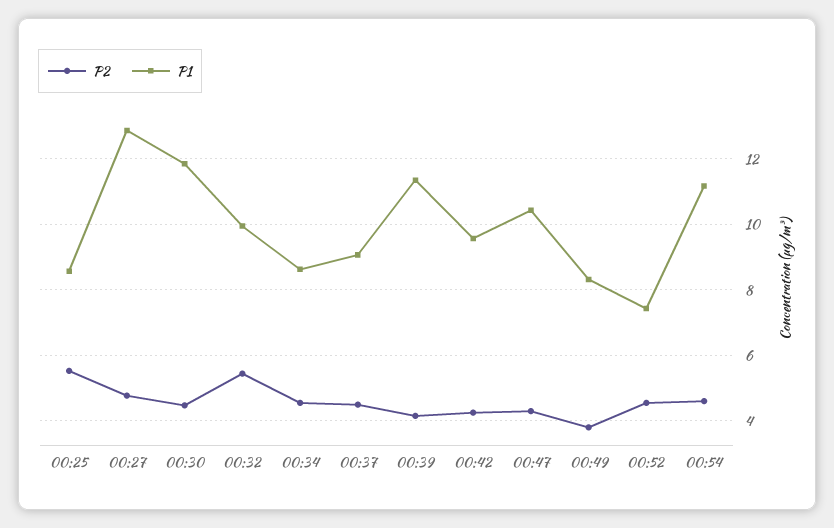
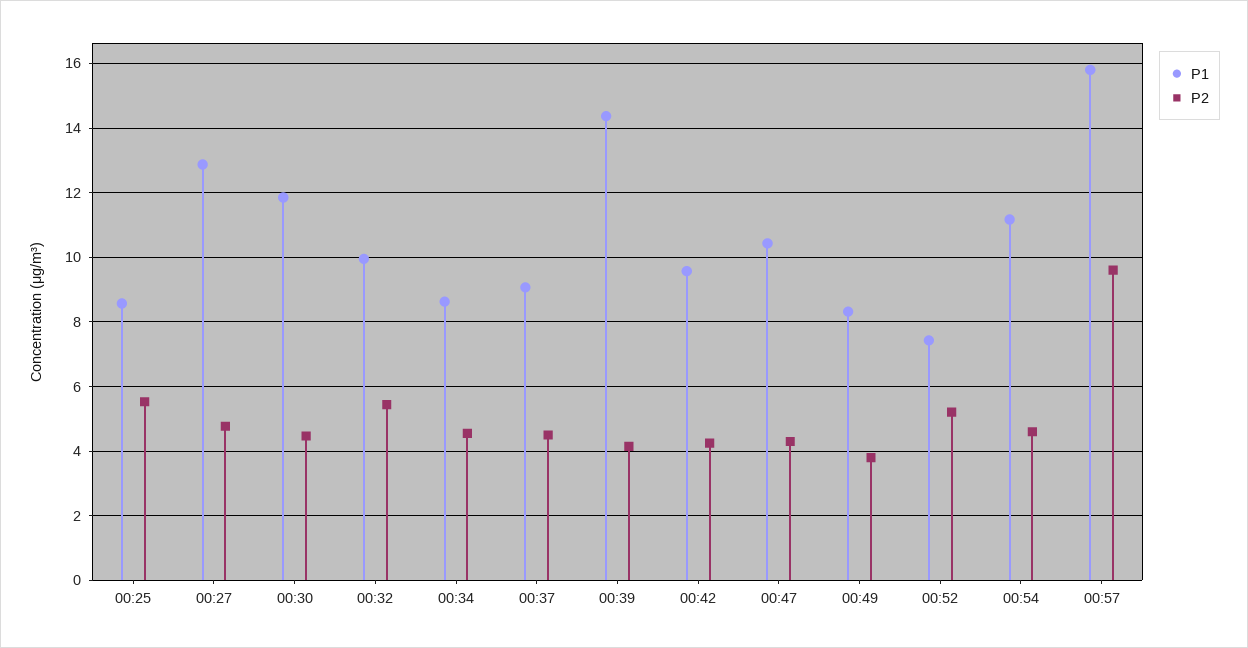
P1, 00:39: 11.4 -> 14.4
P2, 00:52: 4.6 -> 5.2
P1, 00:57: none -> 15.8
P2, 00:57: none -> 9.6

